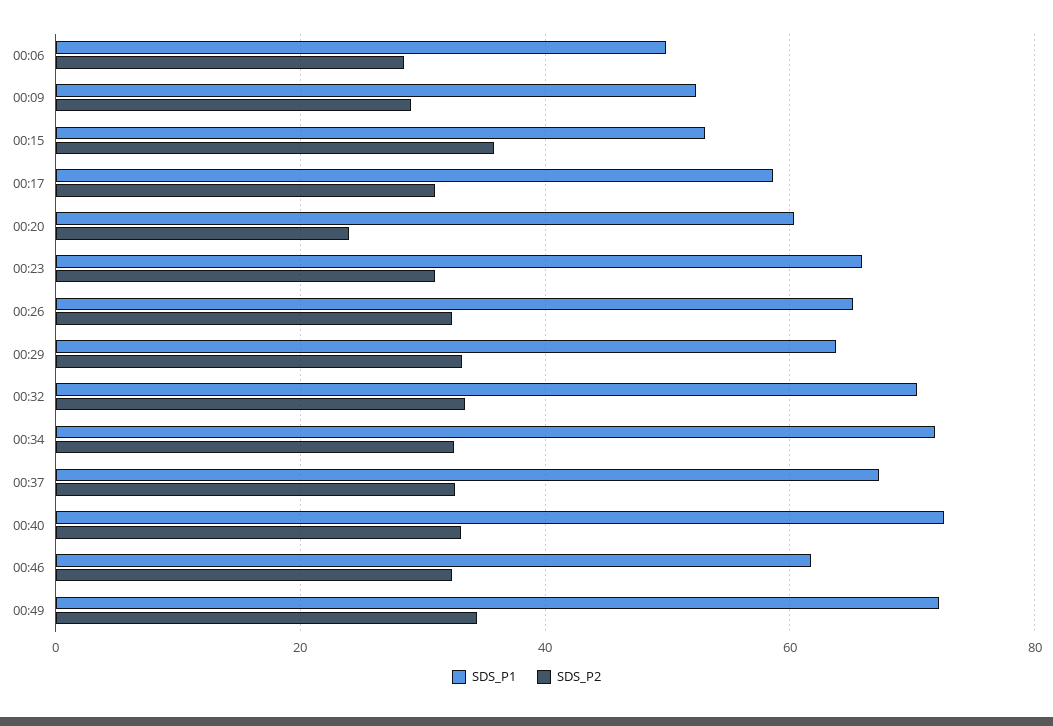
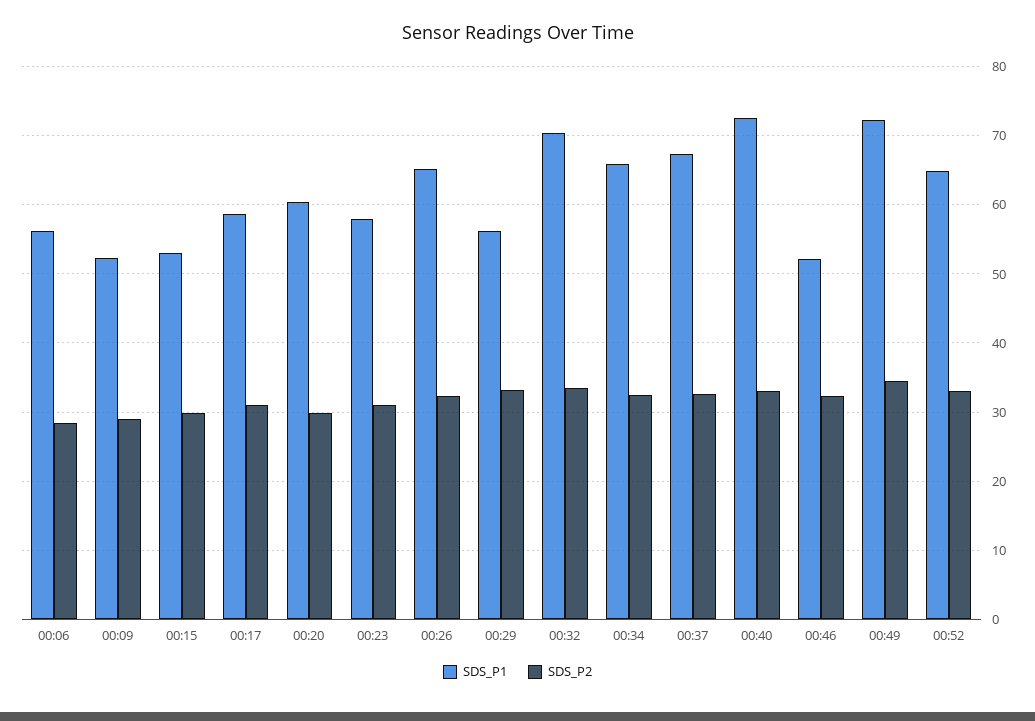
SDS_P1, 00:06: 50 -> 56
SDS_P2, 00:15: 36 -> 30
SDS_P2, 00:20: 24 -> 30
SDS_P1, 00:23: 66 -> 58
SDS_P1, 00:29: 64 -> 56
SDS_P1, 00:34: 72 -> 66
SDS_P1, 00:46: 62 -> 52
SDS_P1, 00:52: none -> 65
SDS_P2, 00:52: none -> 33

